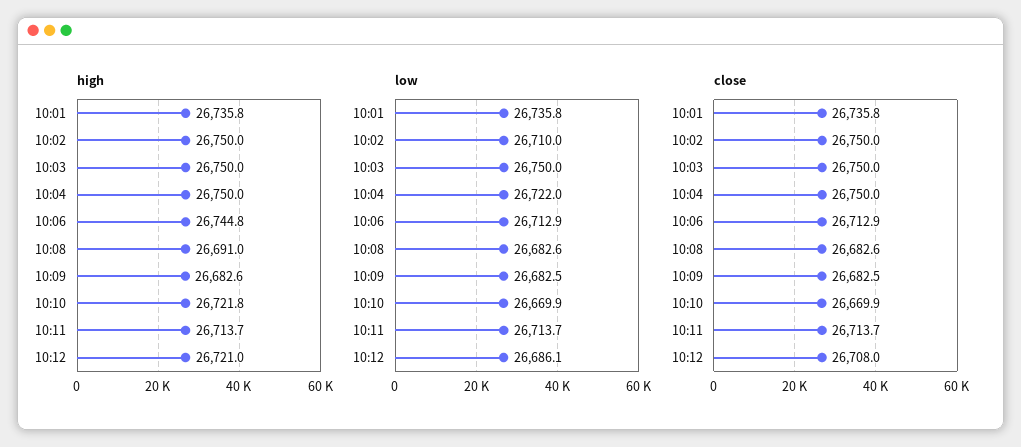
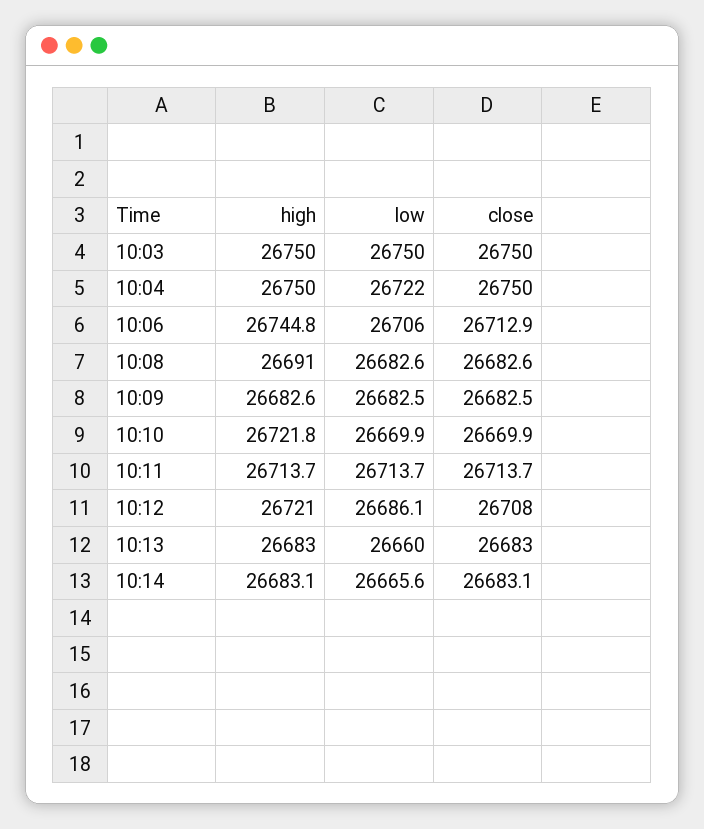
high, 10:01: 26735.8 -> none
high, 10:02: 26750 -> none
low, 10:01: 26735.8 -> none
low, 10:02: 26710 -> none
low, 10:06: 26712.9 -> 26706
close, 10:01: 26735.8 -> none
close, 10:02: 26750 -> none
high, 10:13: none -> 26683
low, 10:13: none -> 26660
close, 10:13: none -> 26683
high, 10:14: none -> 26683.1
low, 10:14: none -> 26665.6
close, 10:14: none -> 26683.1

